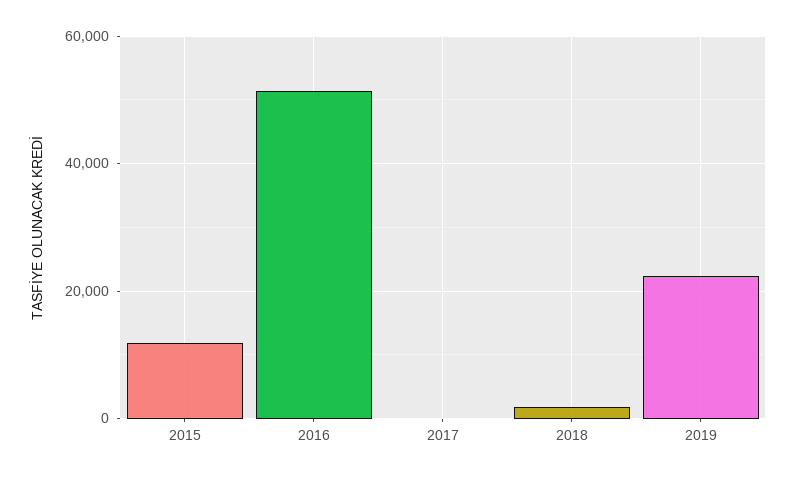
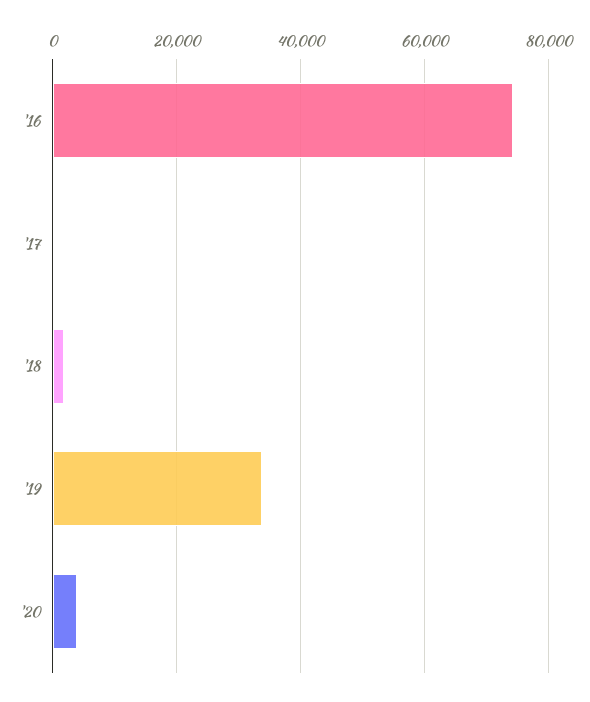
2015: 12000 -> none
2016: 52000 -> 74000
2019: 22000 -> 34000
'20: none -> 4000

